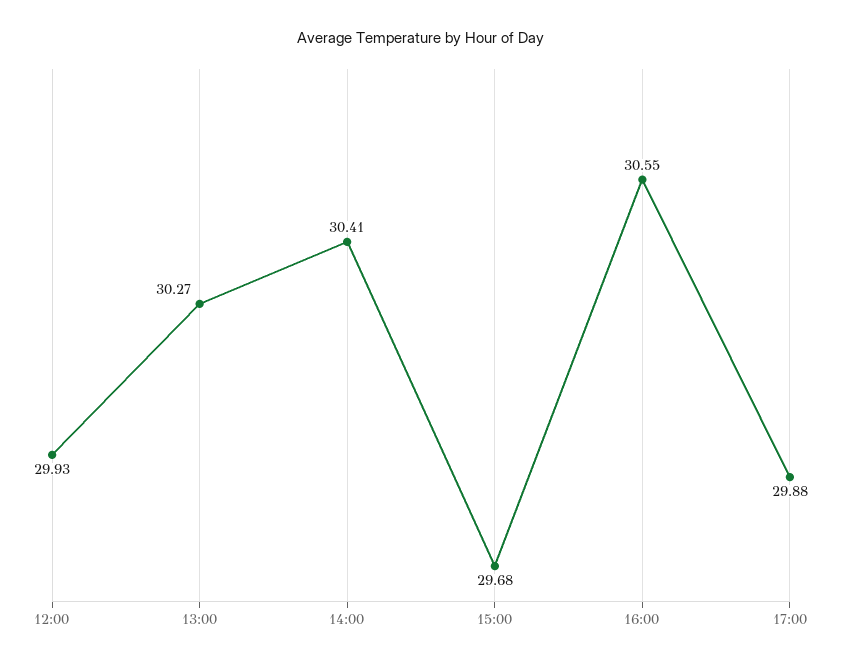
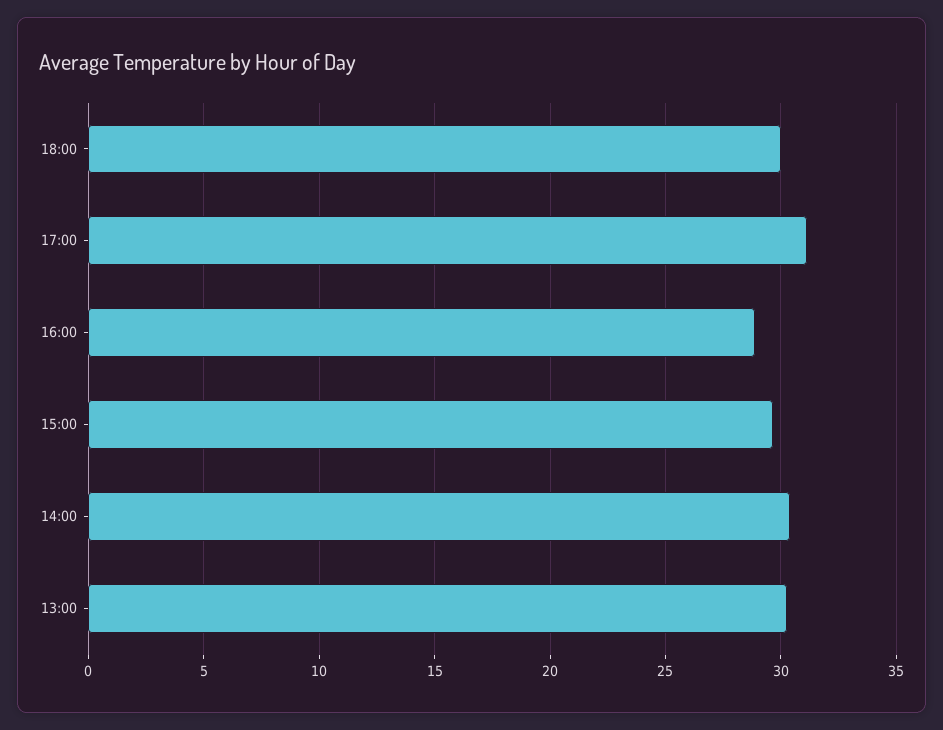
12:00: 29.93 -> none
16:00: 30.55 -> 29
17:00: 29.88 -> 31
18:00: none -> 30

